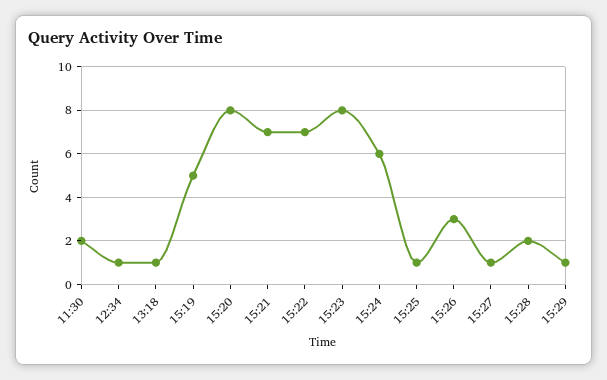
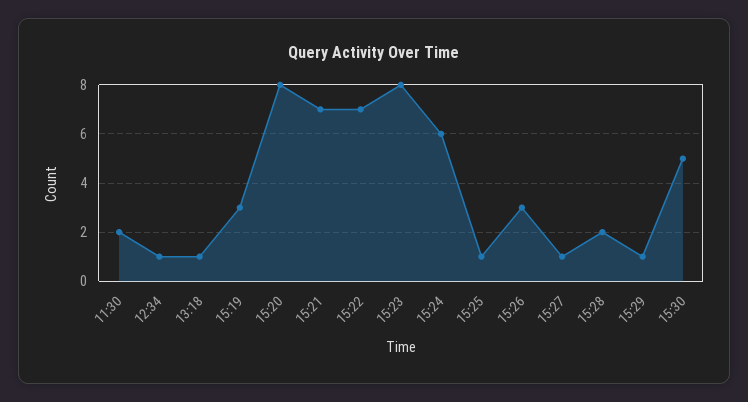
15:19: 5 -> 3
15:30: none -> 5

